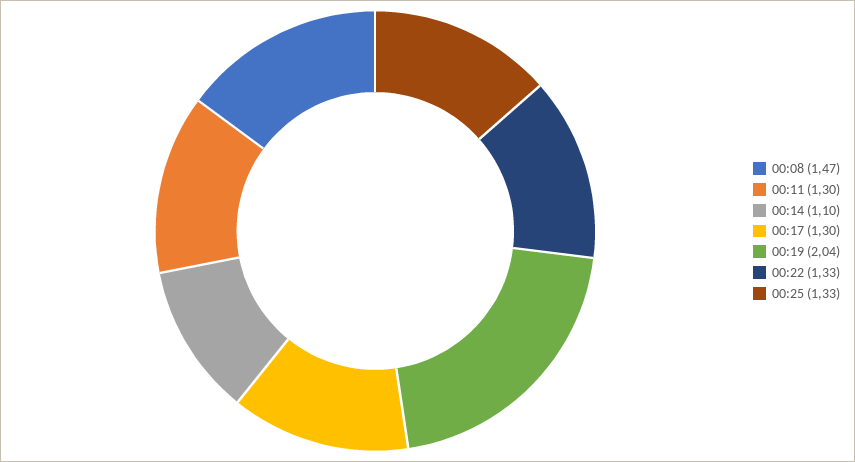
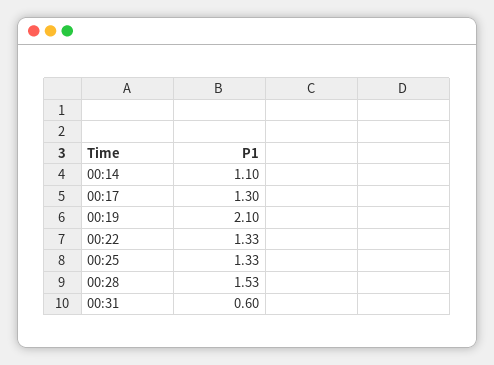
00:08: 1.47 -> none
00:11: 1.3 -> none
00:19: 2.04 -> 2.1
00:28: none -> 1.53
00:31: none -> 0.6

